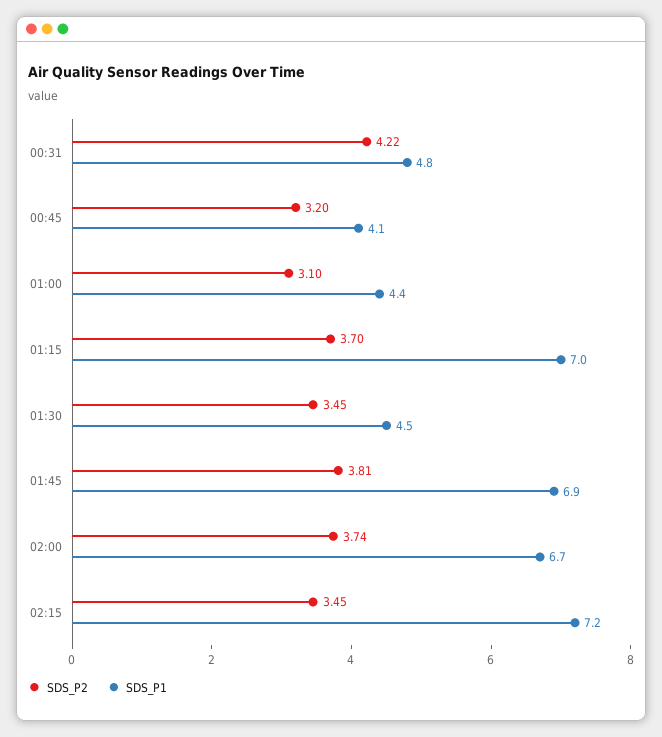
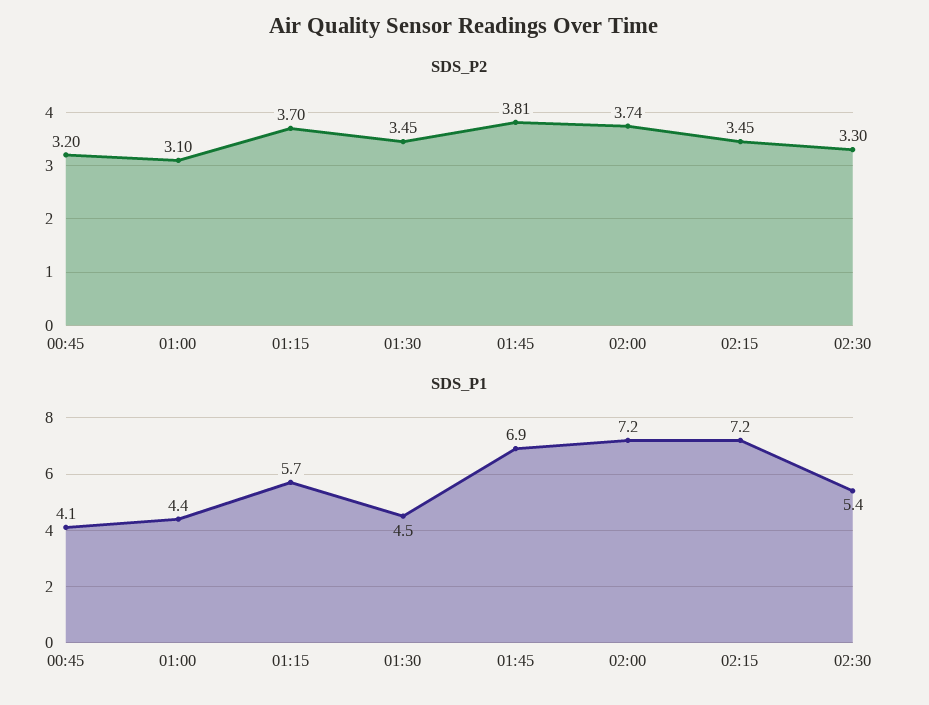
SDS_P2, 00:31: 4.22 -> none
SDS_P1, 00:31: 4.8 -> none
SDS_P1, 01:15: 7 -> 5.7
SDS_P1, 02:00: 6.7 -> 7.2
SDS_P2, 02:30: none -> 3.3
SDS_P1, 02:30: none -> 5.4

